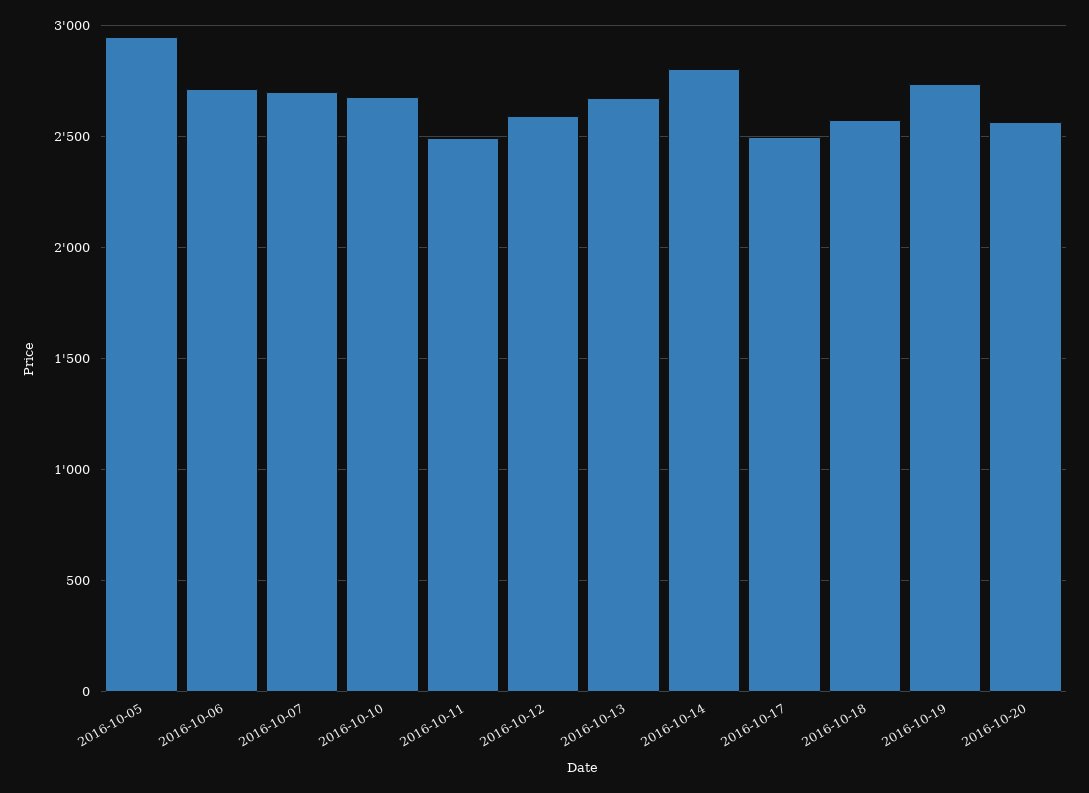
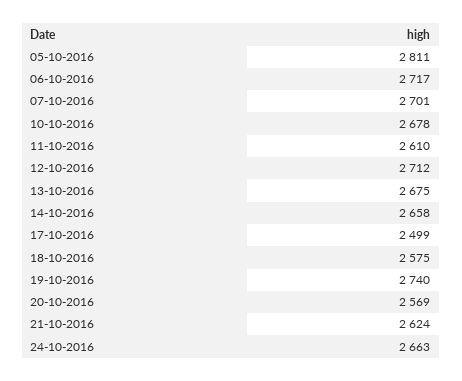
2016-10-05: 2950 -> 2811
2016-10-11: 2500 -> 2610
2016-10-12: 2600 -> 2712
2016-10-14: 2800 -> 2658
21-10-2016: none -> 2624
24-10-2016: none -> 2663

